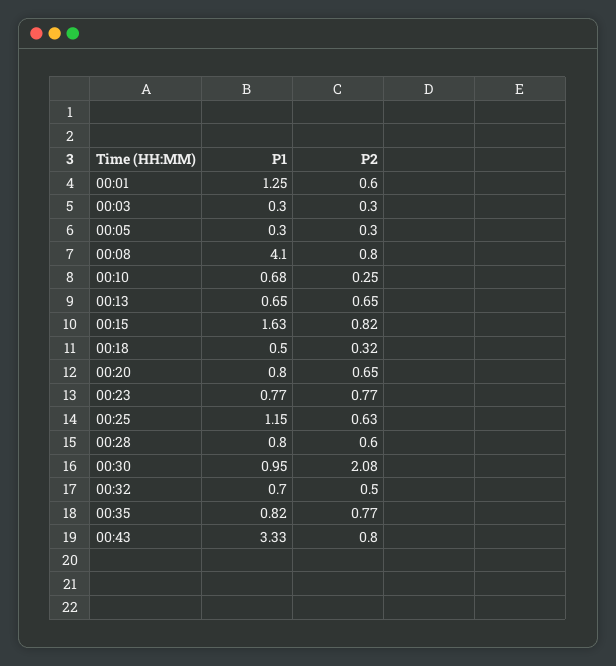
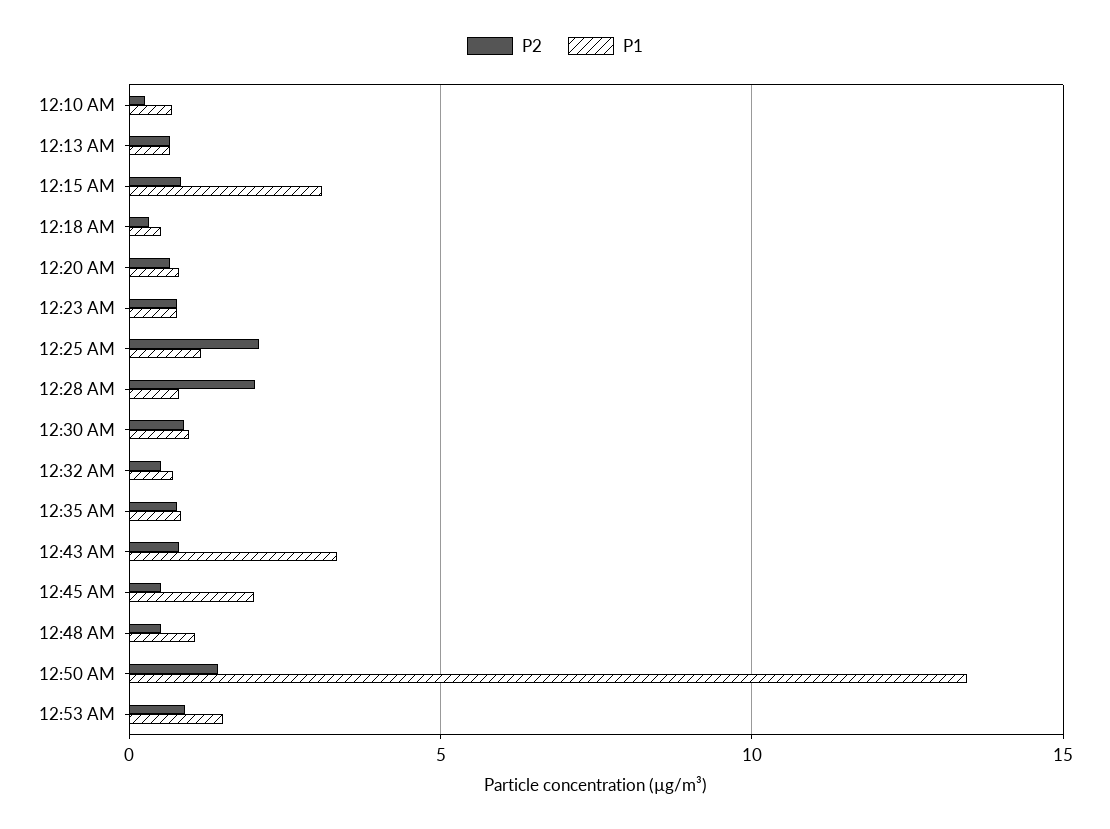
P1, 00:01: 1.25 -> none
P2, 00:01: 0.6 -> none
P1, 00:03: 0.3 -> none
P2, 00:03: 0.3 -> none
P1, 00:05: 0.3 -> none
P2, 00:05: 0.3 -> none
P1, 00:08: 4.1 -> none
P2, 00:08: 0.8 -> none
P1, 00:15: 1.63 -> 3
P2, 00:25: 0.63 -> 2
P2, 00:28: 0.6 -> 2
P2, 00:30: 2.08 -> 1
P2, 12:45 AM: none -> 0.5
P1, 12:45 AM: none -> 2
P2, 12:48 AM: none -> 0.5
P1, 12:48 AM: none -> 1
P2, 12:50 AM: none -> 1.5
P1, 12:50 AM: none -> 13.5
P2, 12:53 AM: none -> 1
P1, 12:53 AM: none -> 1.5

